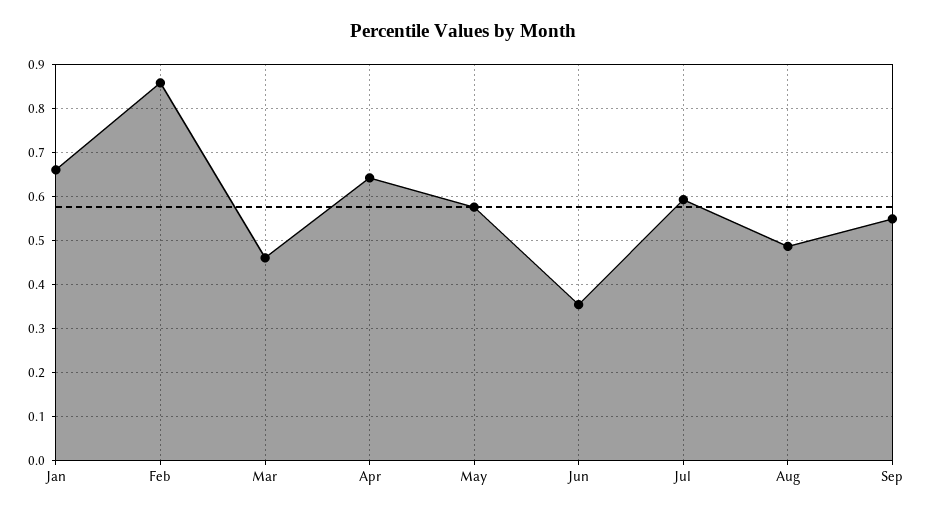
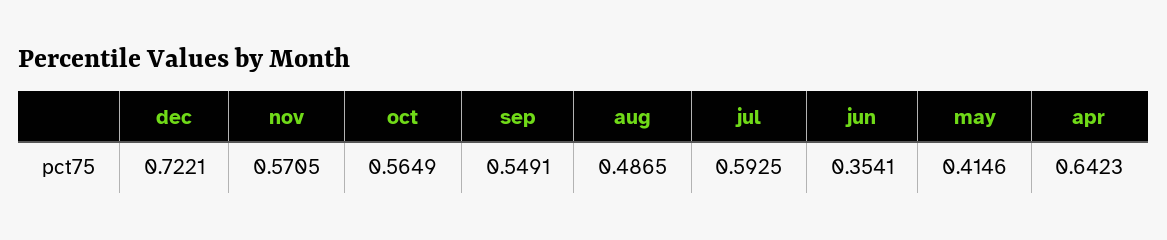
Jan: 0.66 -> none
Feb: 0.86 -> none
Mar: 0.46 -> none
May: 0.58 -> 0.4146
dec: none -> 0.7221
nov: none -> 0.5705
oct: none -> 0.5649

